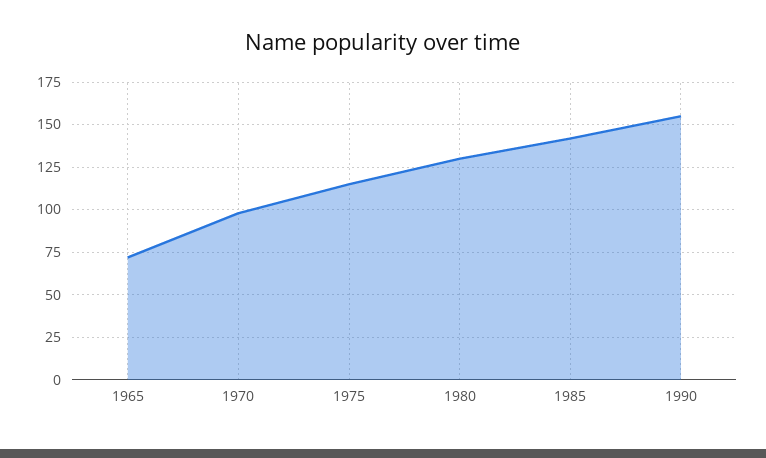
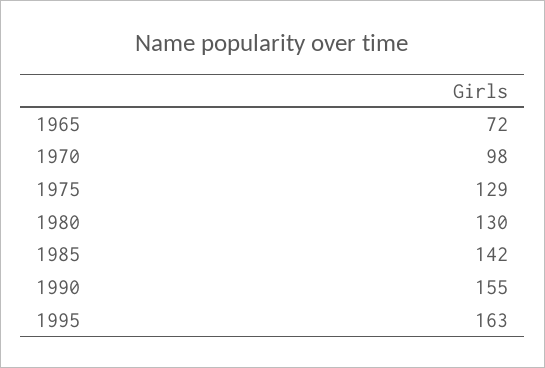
1975: 115 -> 129
1995: none -> 163

